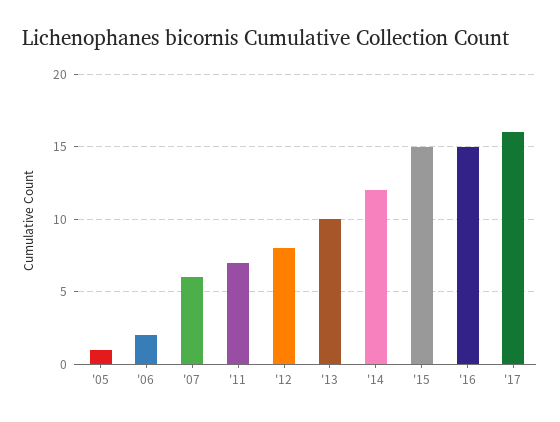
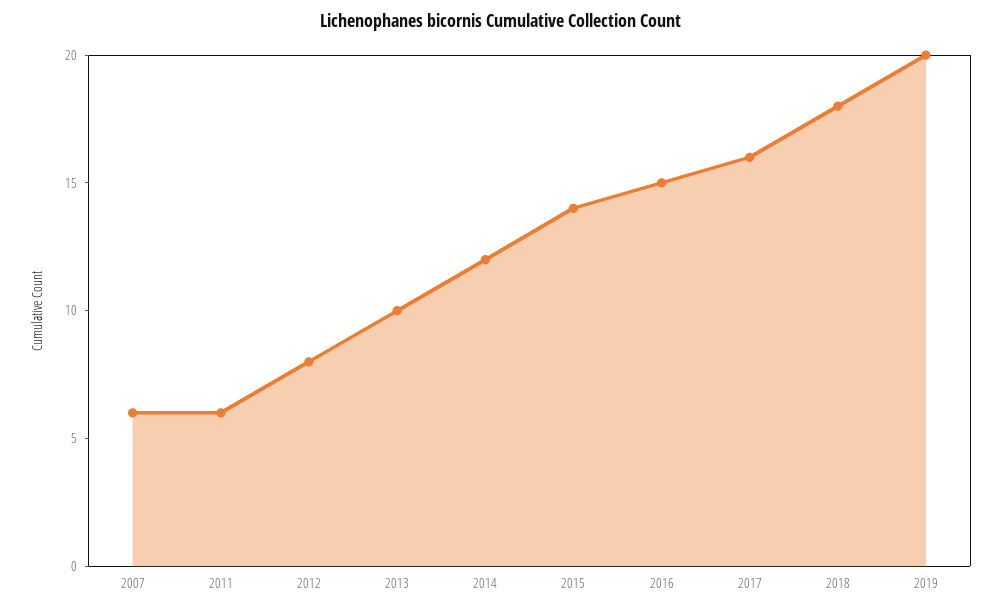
'05: 1 -> none
'06: 2 -> none
'11: 7 -> 6
'15: 15 -> 14
2018: none -> 18
2019: none -> 20

